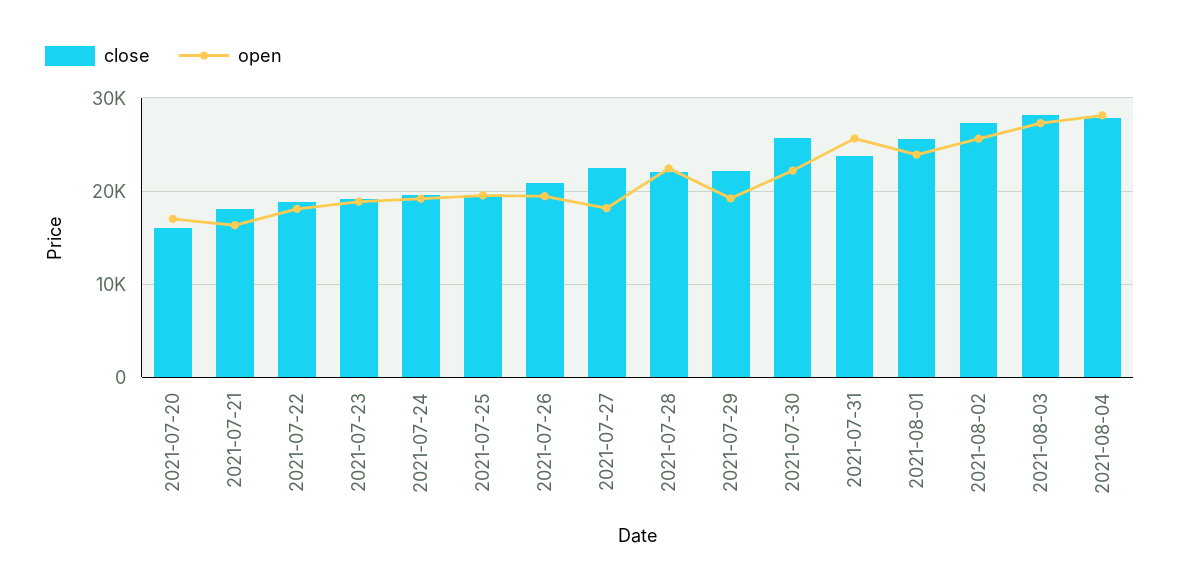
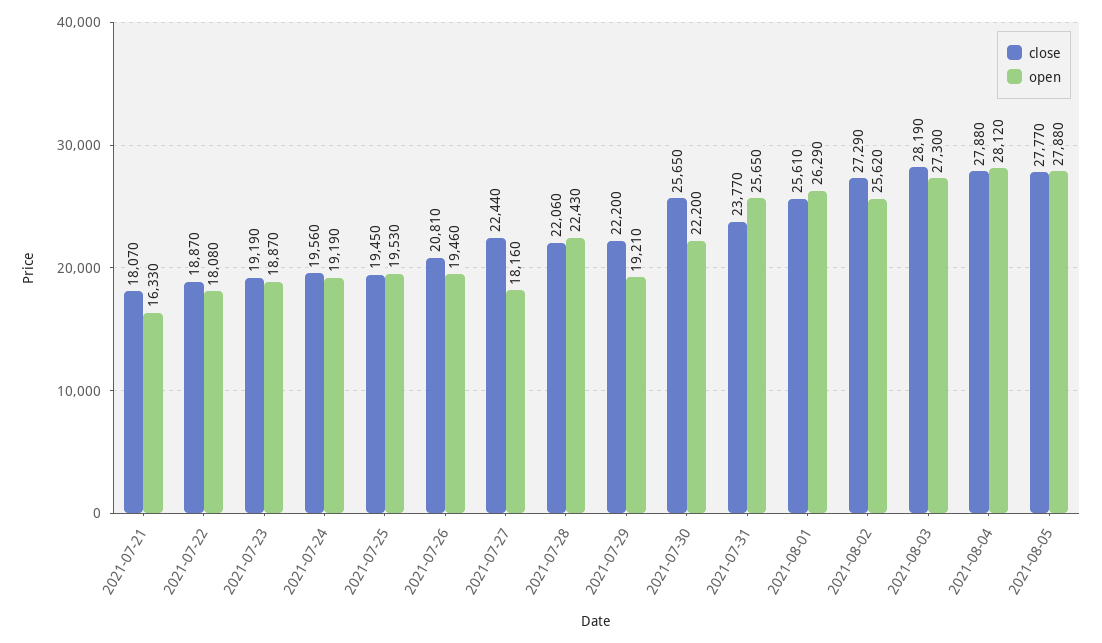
close, 2021-07-20: 16000 -> none
open, 2021-07-20: 17000 -> none
open, 2021-08-01: 24000 -> 26290
close, 2021-08-05: none -> 27770
open, 2021-08-05: none -> 27880

